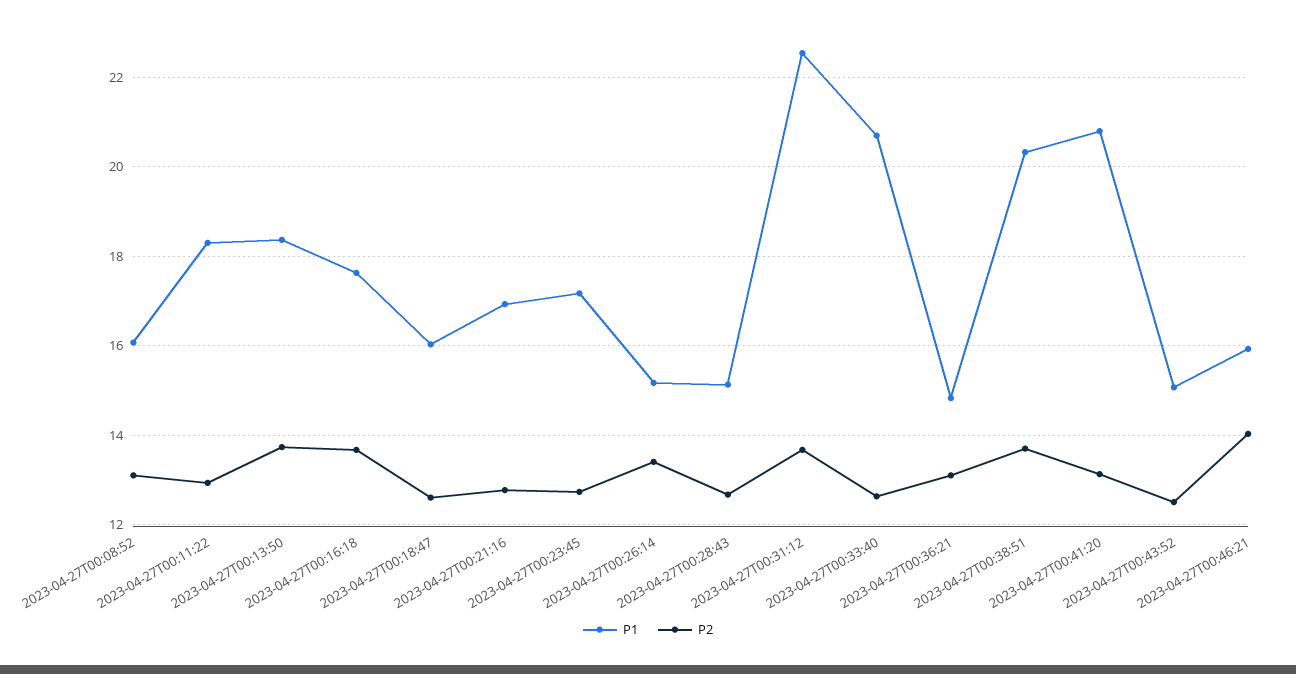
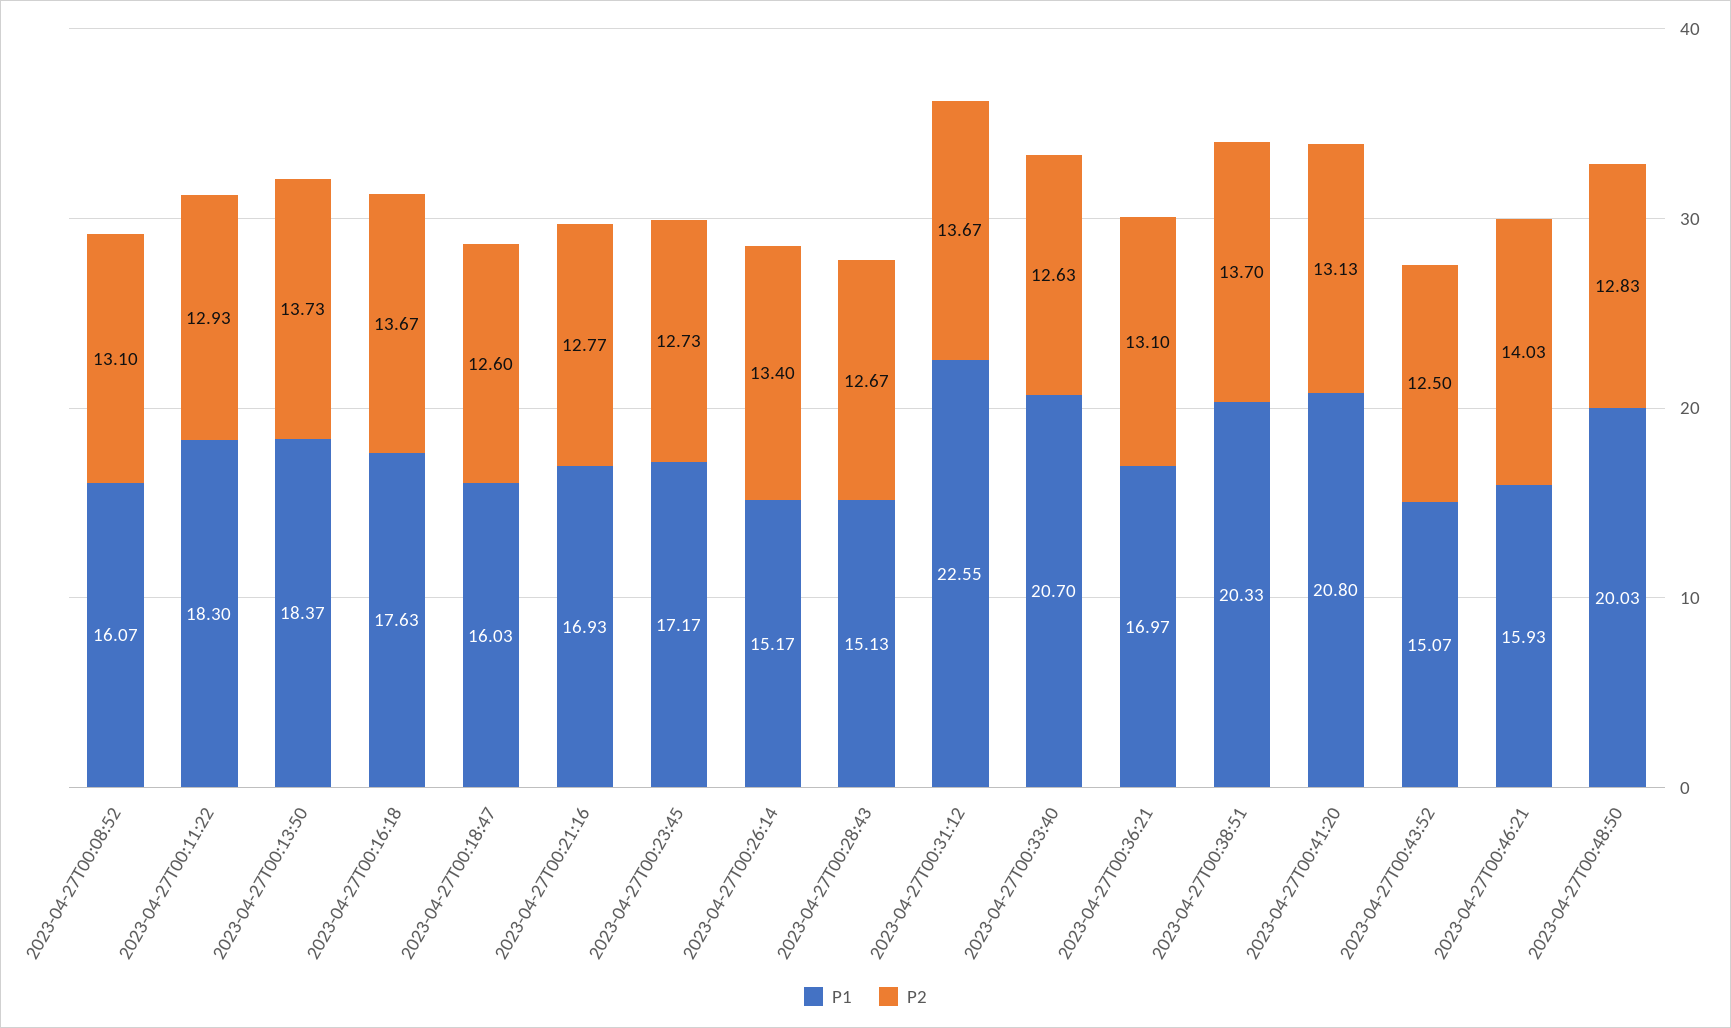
P1, 2023-04-27T00:36:21: 14.8 -> 16.97
P1, 2023-04-27T00:48:50: none -> 20.03
P2, 2023-04-27T00:48:50: none -> 12.83

